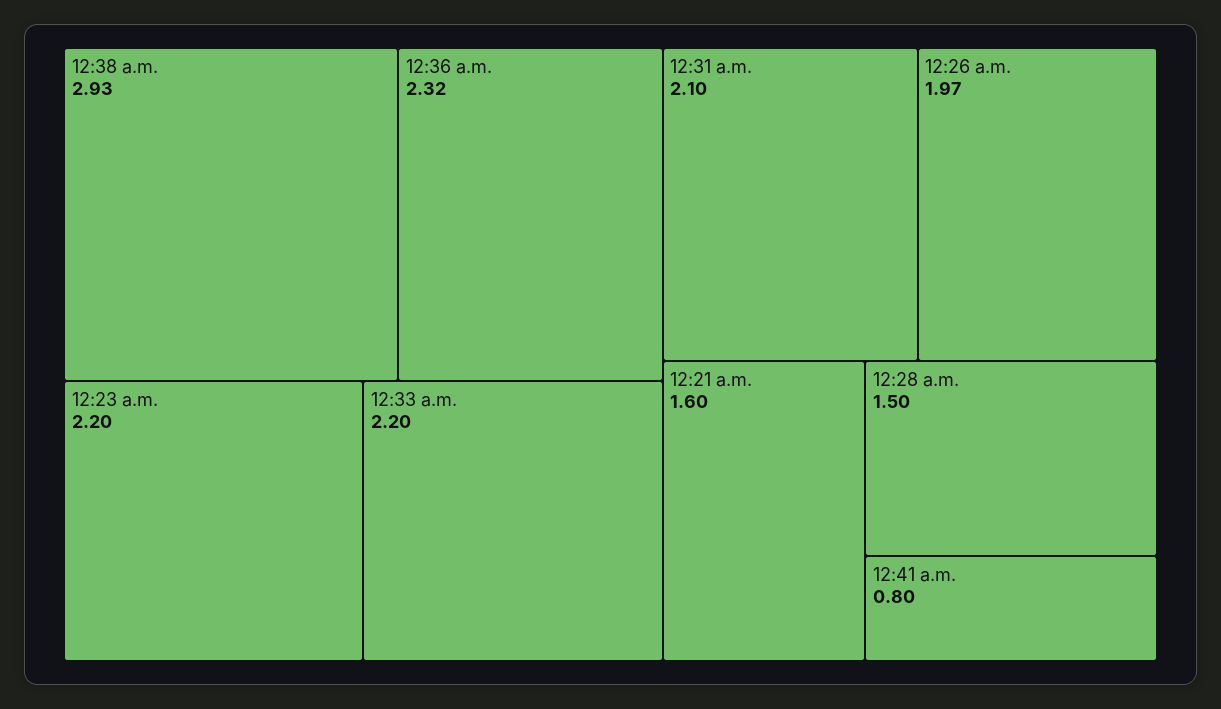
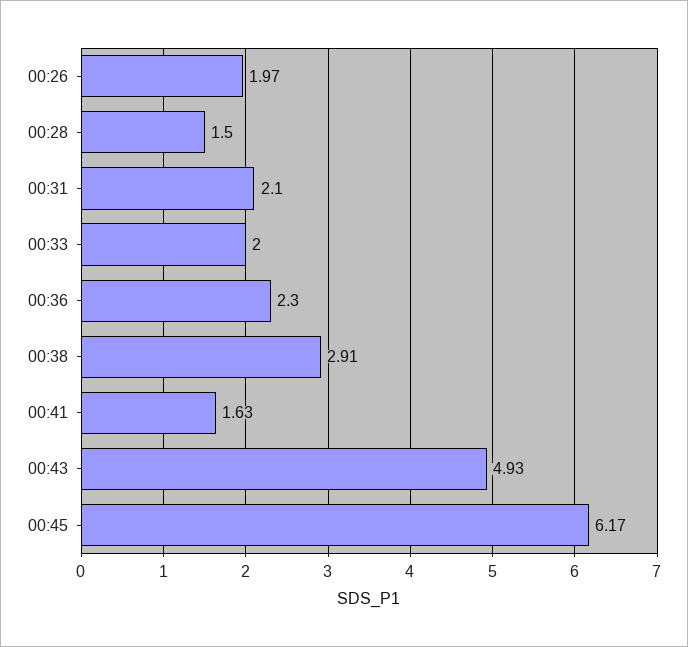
12:38 a.m.: 2.93 -> 2.91
12:36 a.m.: 2.32 -> 2.3
12:23 a.m.: 2.2 -> none
12:33 a.m.: 2.2 -> 2
12:21 a.m.: 1.6 -> none
12:41 a.m.: 0.8 -> 1.63
00:43: none -> 4.93
00:45: none -> 6.17

